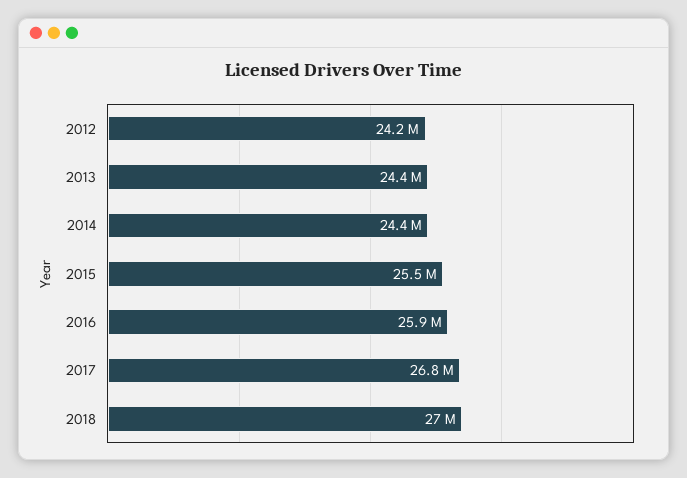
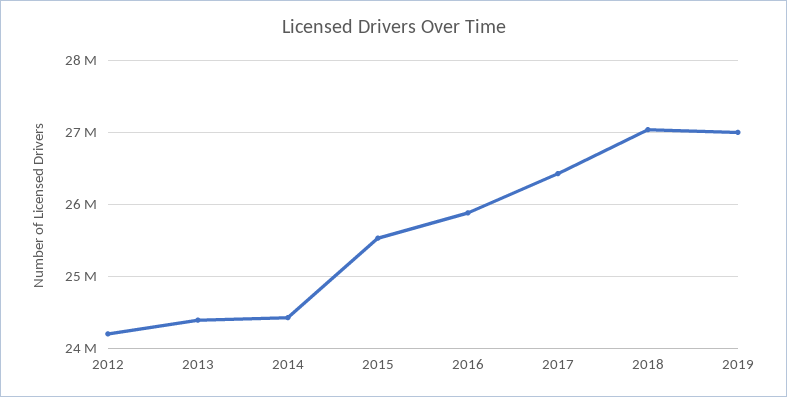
2017: 26800000 -> 26400000
2019: none -> 27000000

